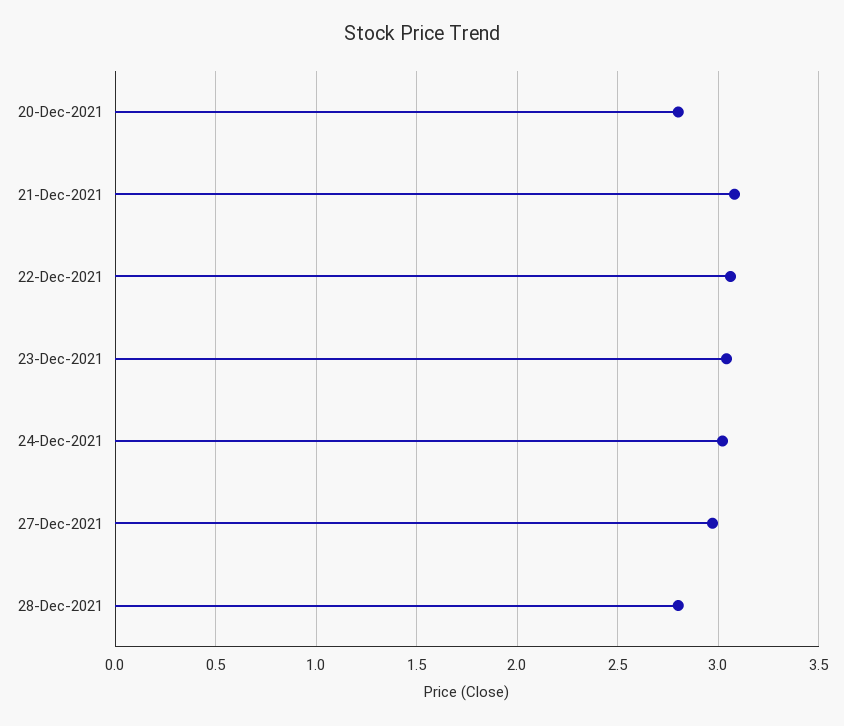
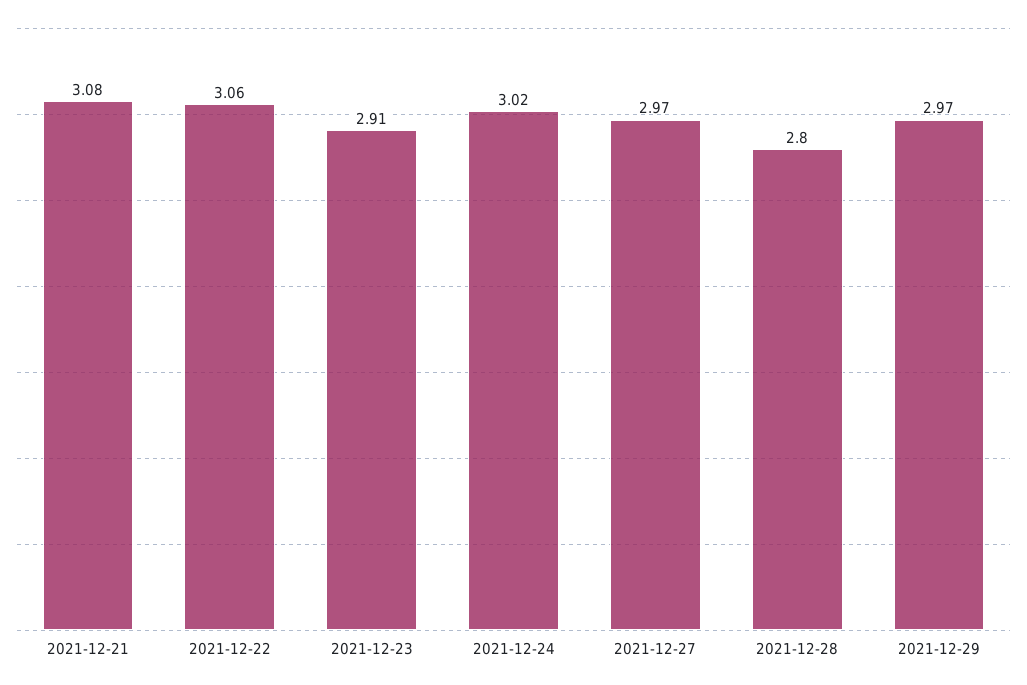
20-Dec-2021: 2.8 -> none
23-Dec-2021: 3.05 -> 2.91
2021-12-29: none -> 2.97

